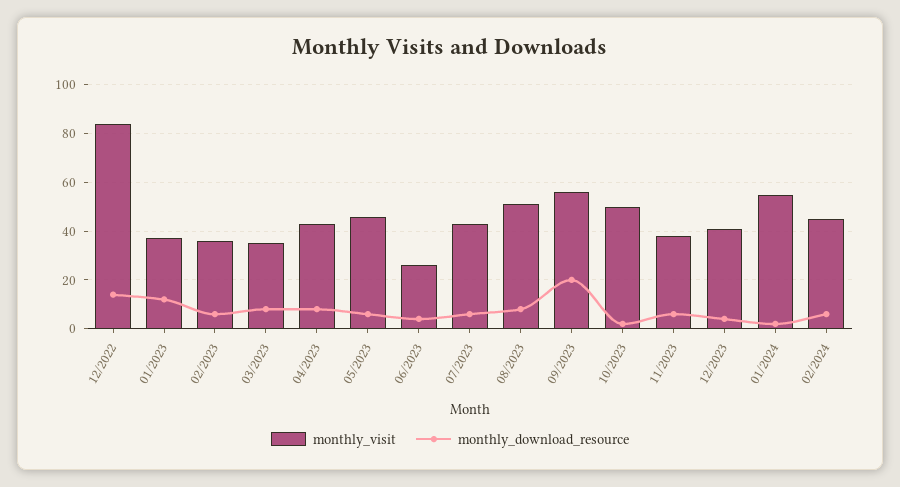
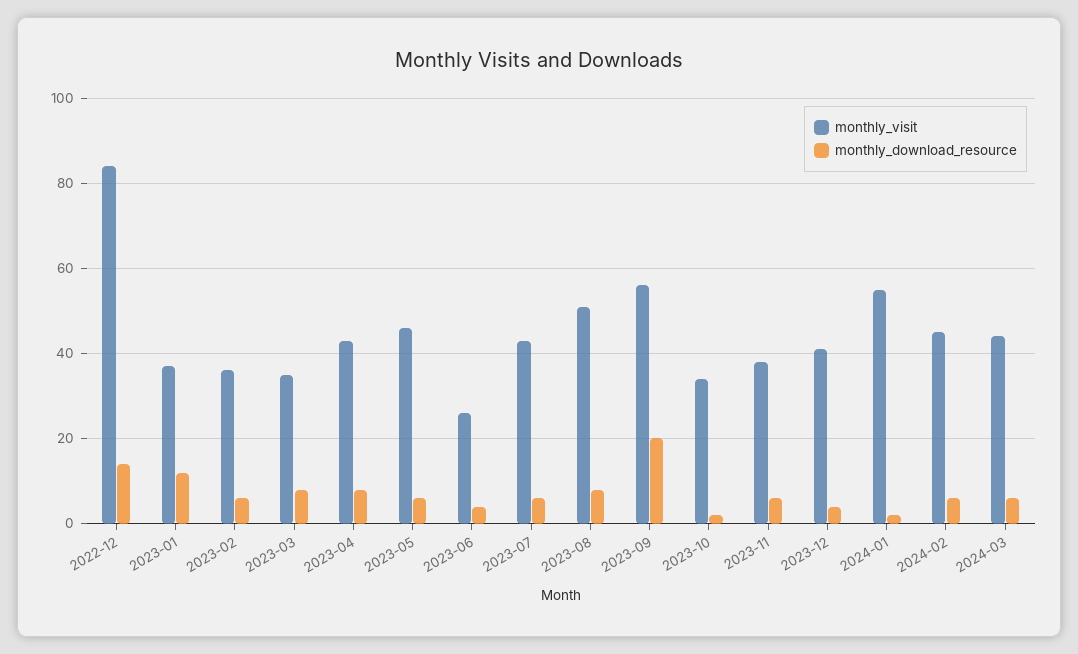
monthly_visit, 10/2023: 50 -> 35
monthly_visit, 2024-03: none -> 45
monthly_download_resource, 2024-03: none -> 5

